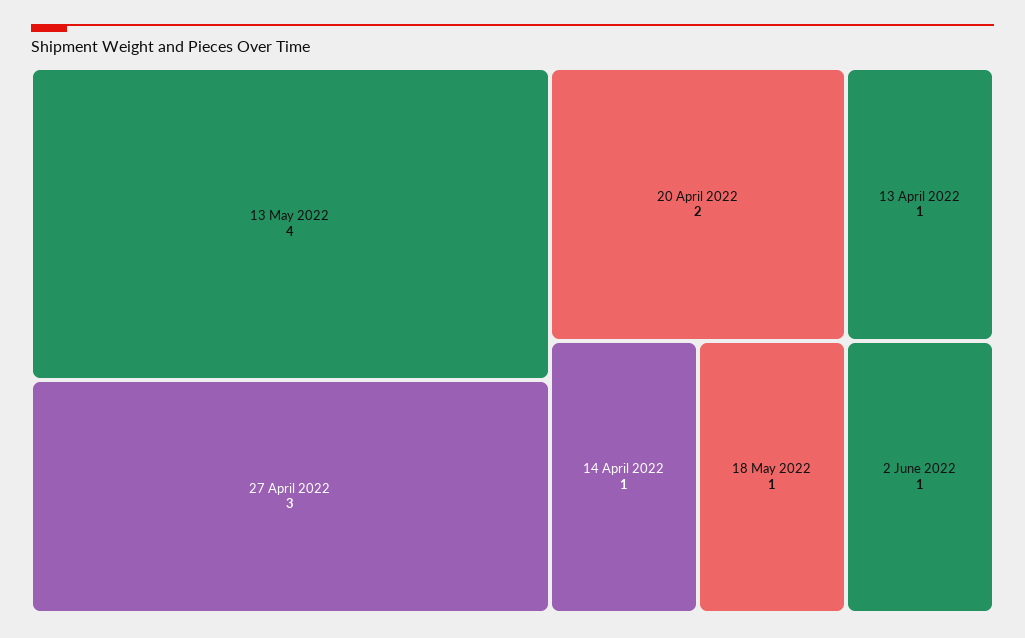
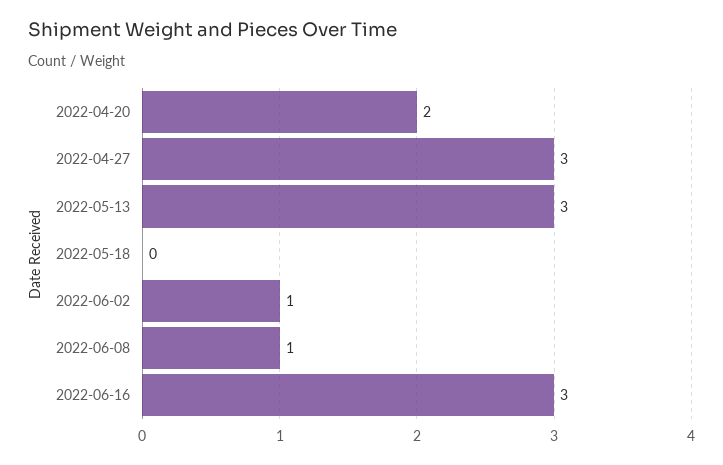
13 May 2022: 4 -> 3
13 April 2022: 1 -> none
14 April 2022: 1 -> none
18 May 2022: 1 -> 0
2022-06-08: none -> 1
2022-06-16: none -> 3

